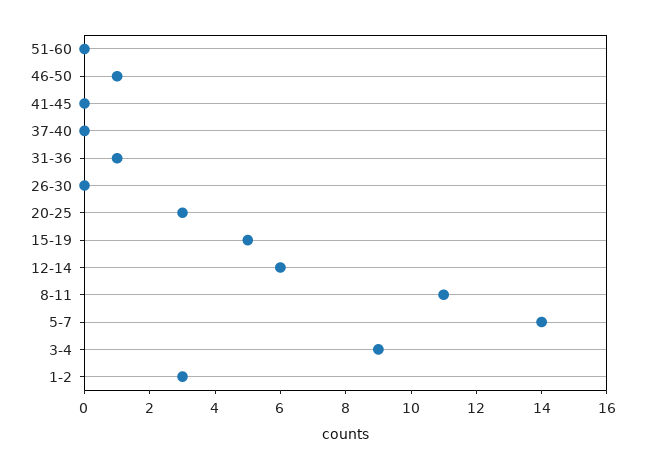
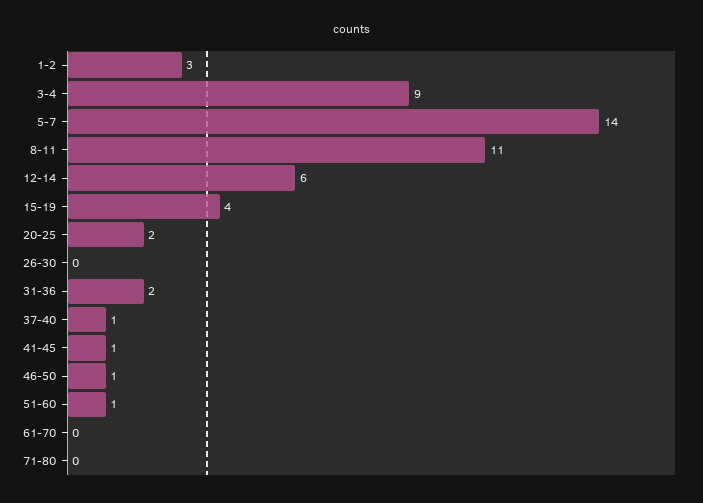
51-60: 0 -> 1
41-45: 0 -> 1
37-40: 0 -> 1
31-36: 1 -> 2
20-25: 3 -> 2
15-19: 5 -> 4
61-70: none -> 0
71-80: none -> 0

